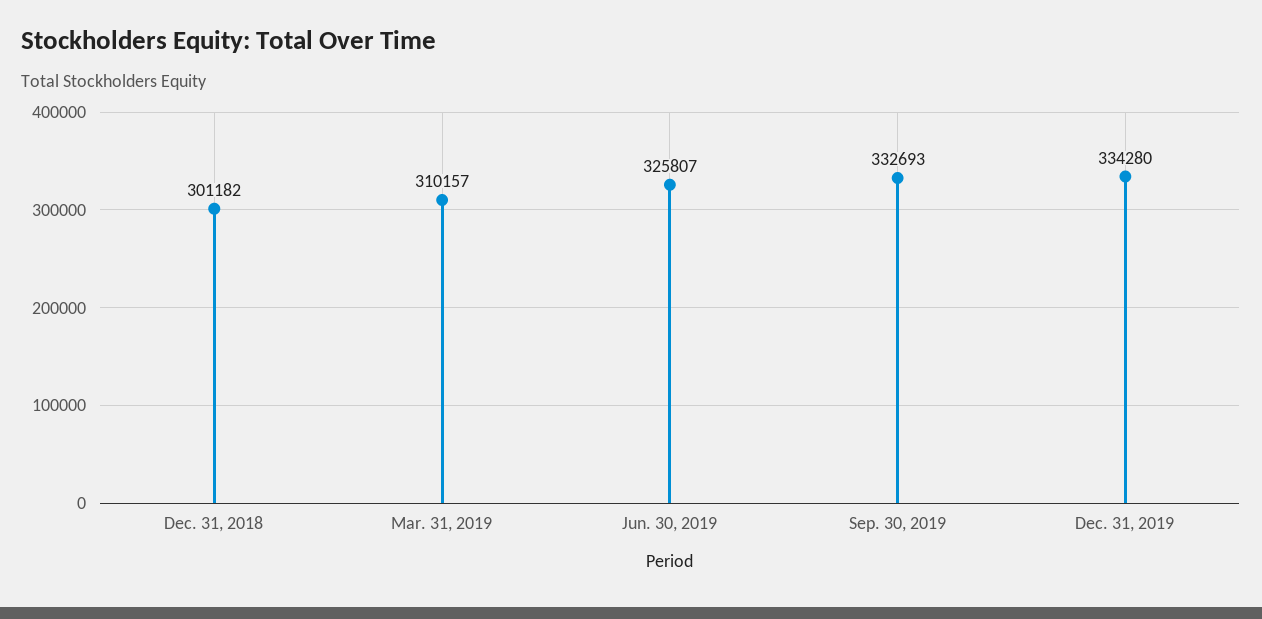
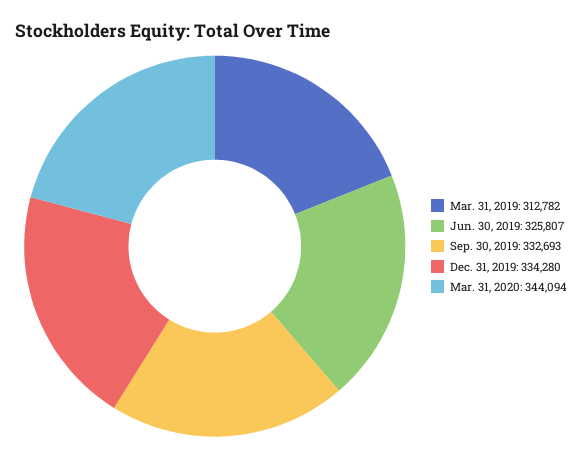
Dec. 31, 2018: 301182 -> none
Mar. 31, 2019: 310157 -> 312782
Mar. 31, 2020: none -> 344094

